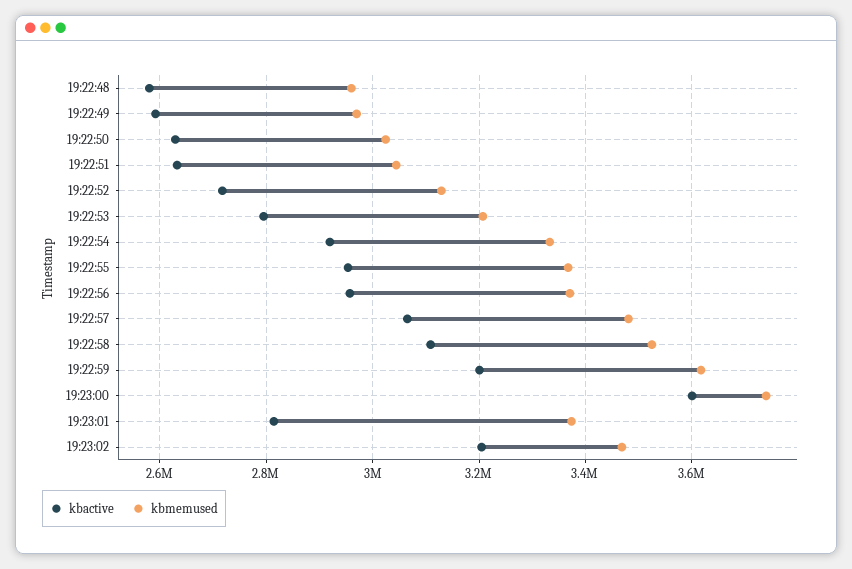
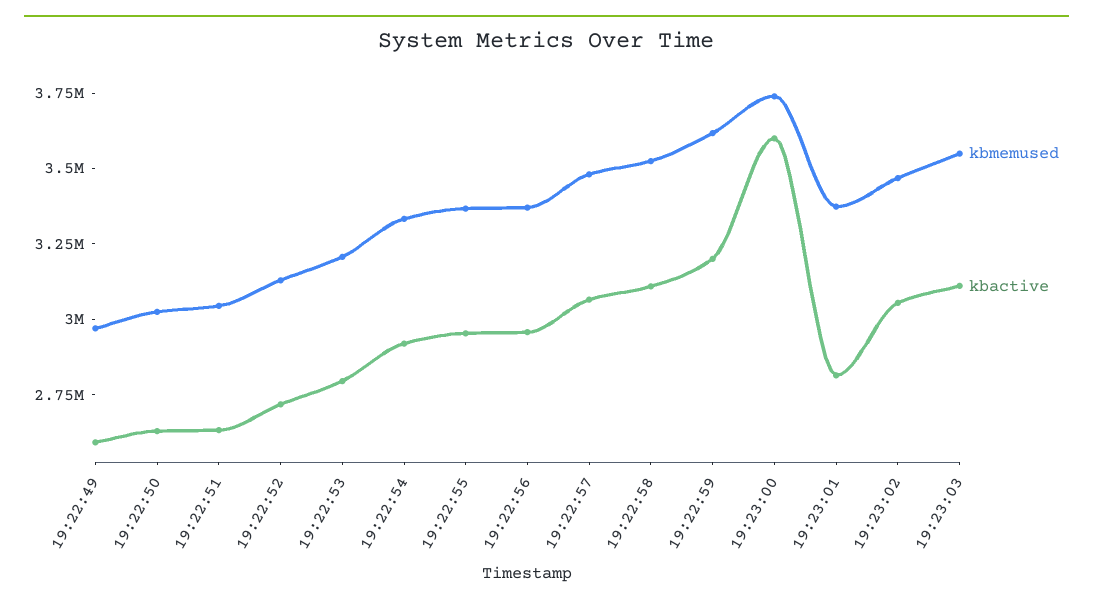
kbactive, 19:22:48: 2580000 -> none
kbmemused, 19:22:48: 2960000 -> none
kbactive, 19:23:02: 3200000 -> 3050000
kbmemused, 19:23:03: none -> 3550000
kbactive, 19:23:03: none -> 3100000

